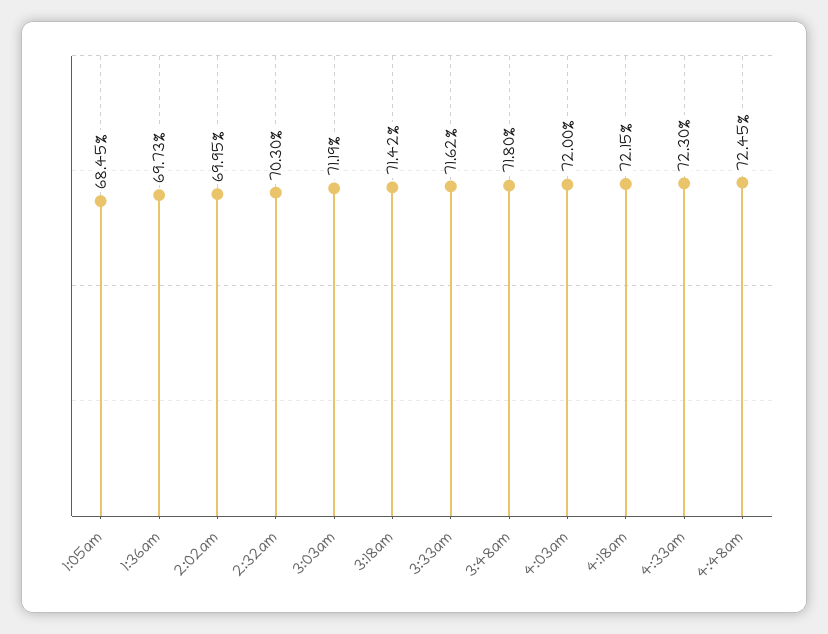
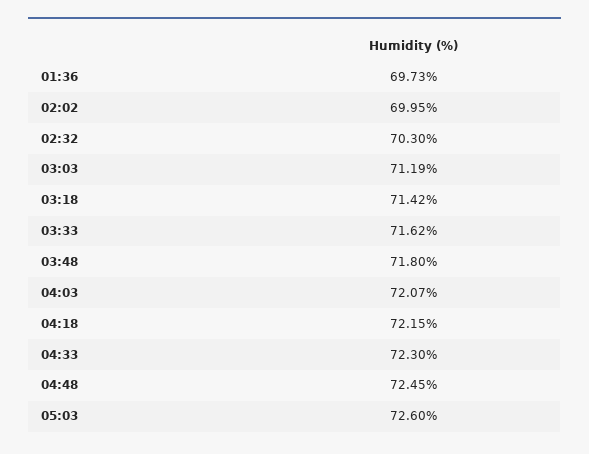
1:05am: 68.45 -> none
4:03am: 72 -> 72.07
05:03: none -> 72.6

